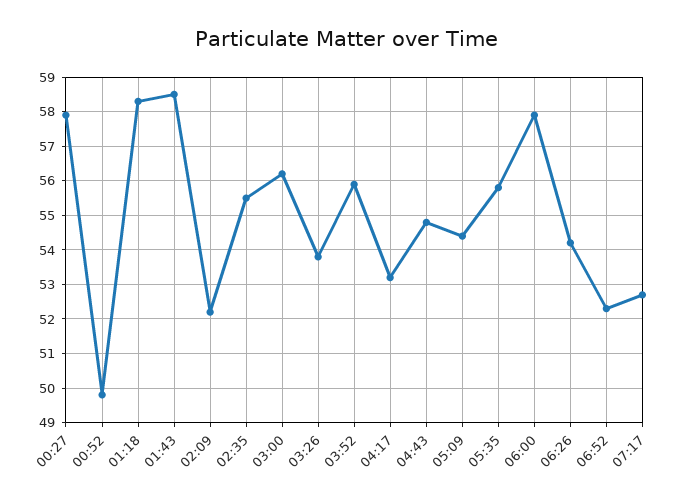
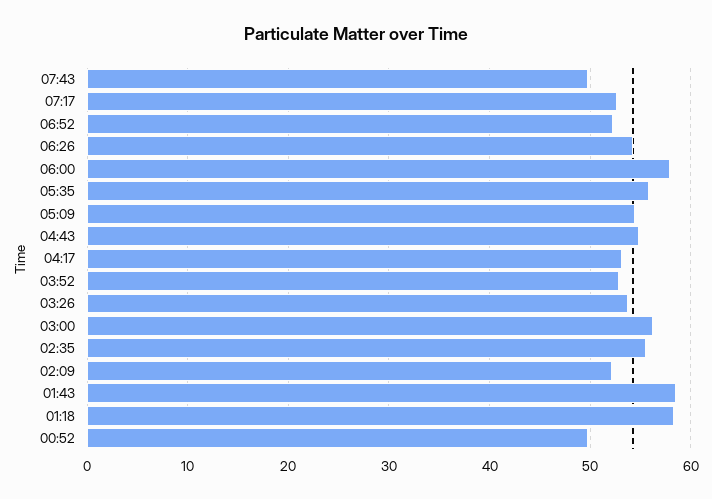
00:27: 58 -> none
03:52: 56 -> 53
07:43: none -> 50

